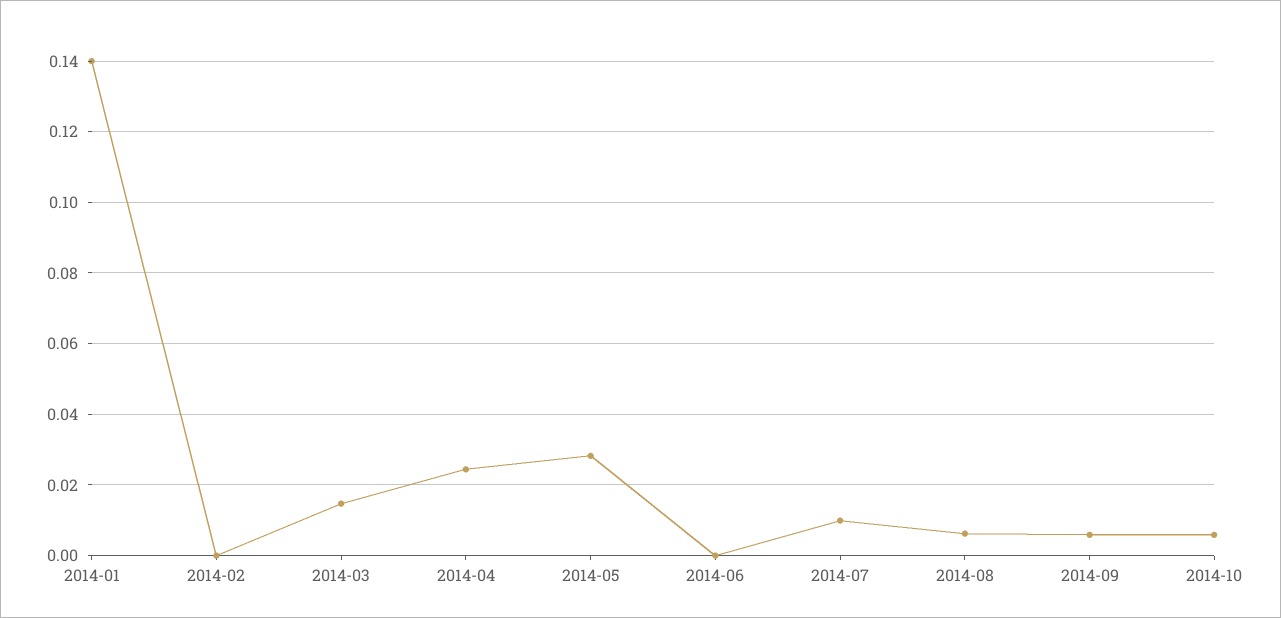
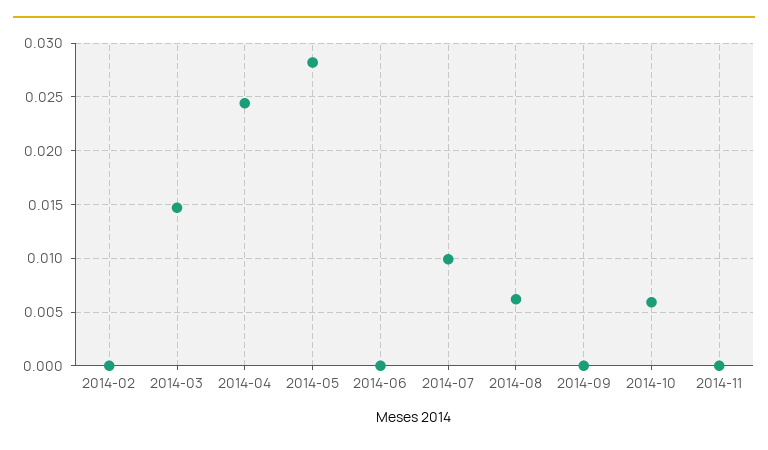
2014-01: 0.14 -> none
2014-09: 0.006 -> 0
2014-11: none -> 0

